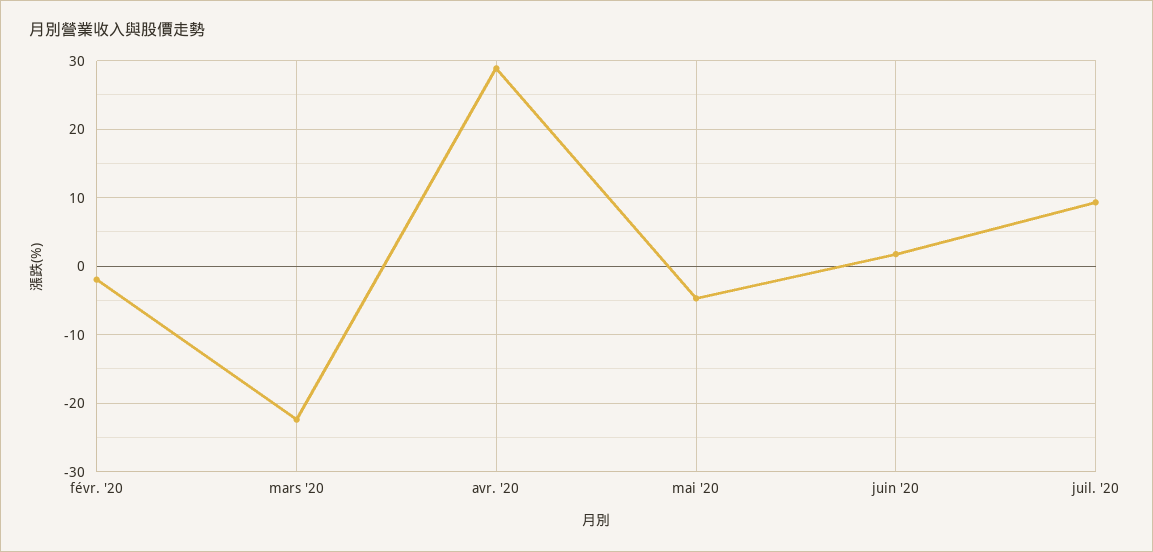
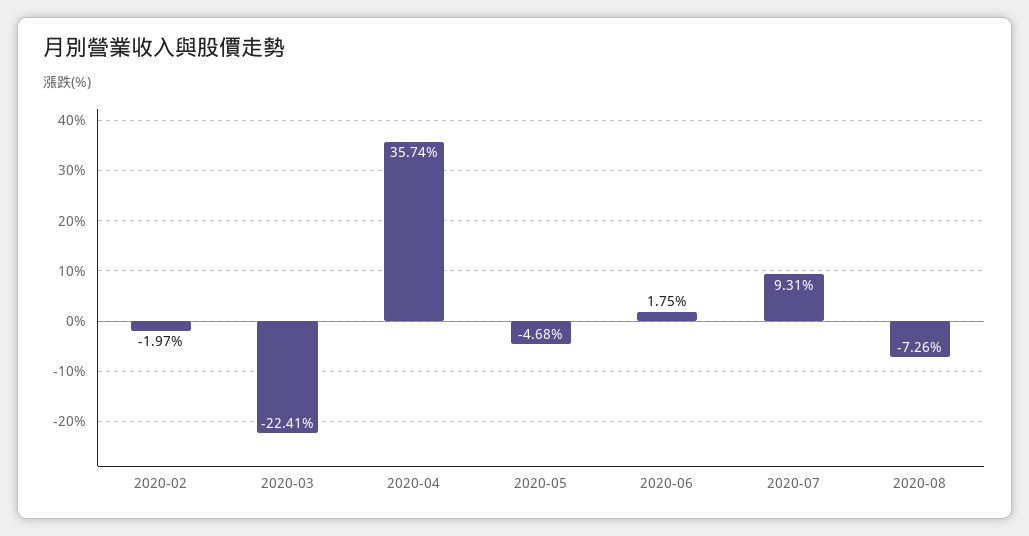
avr. '20: 29 -> 35.74
2020-08: none -> -7.26

